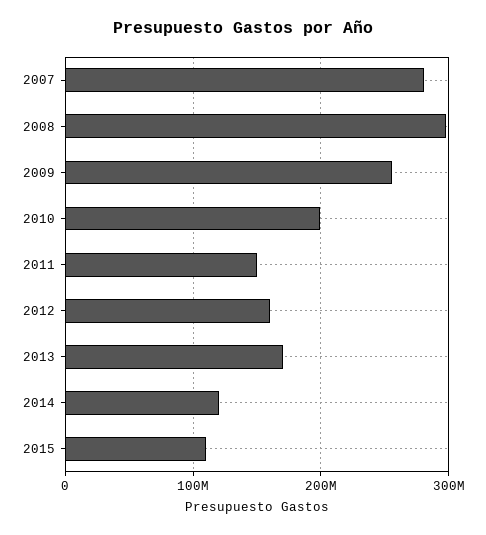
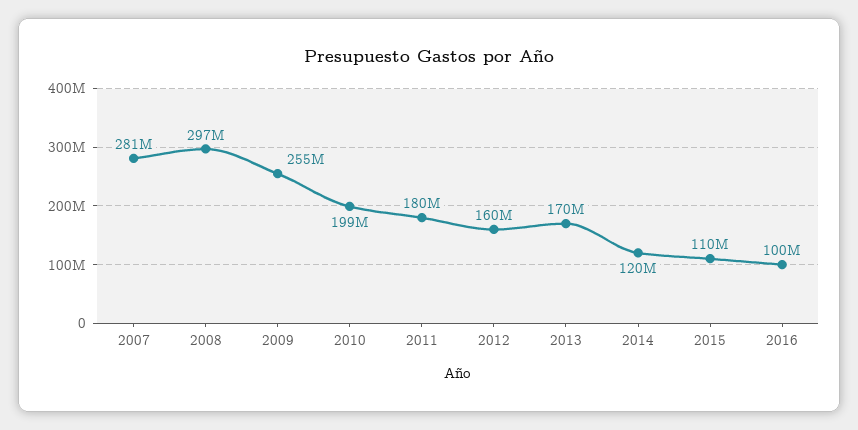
2011: 150000000 -> 180000000
2016: none -> 100000000

